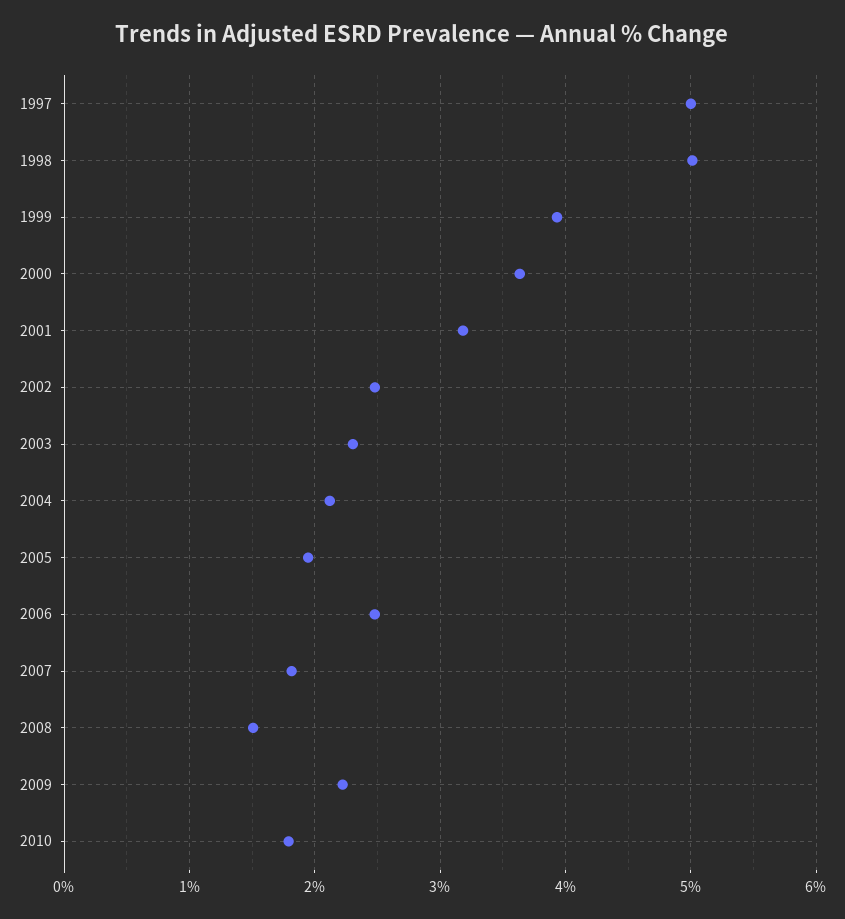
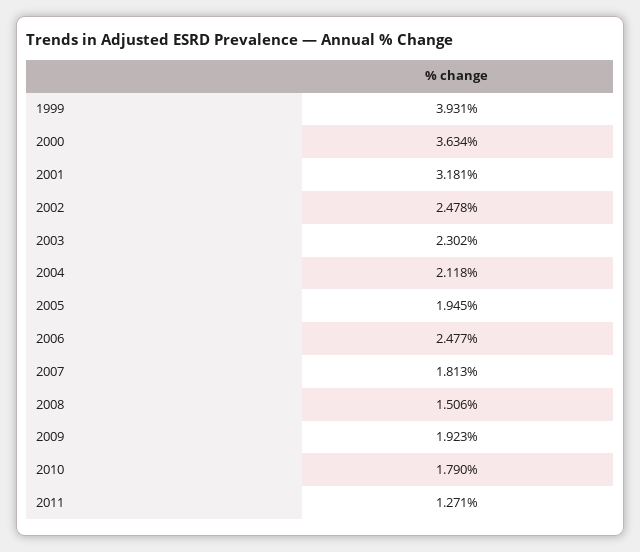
1997: 5 -> none
1998: 5 -> none
2009: 2.2 -> 1.923
2011: none -> 1.271

